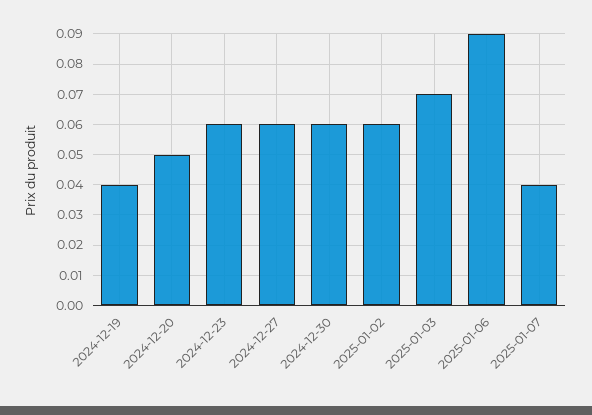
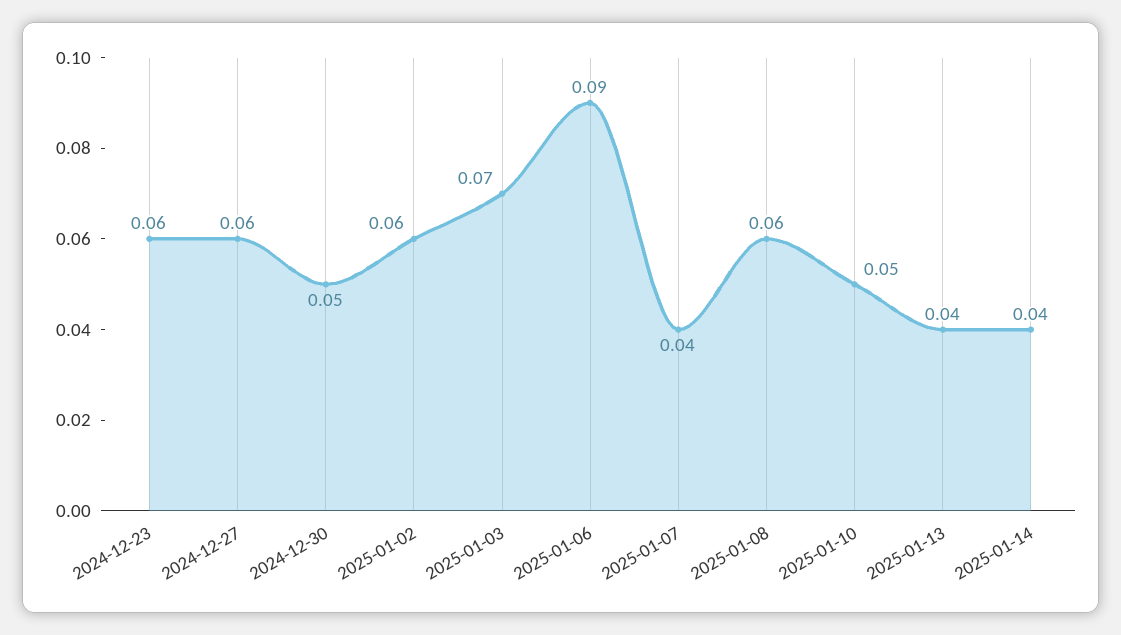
2024-12-19: 0.04 -> none
2024-12-20: 0.05 -> none
2024-12-30: 0.06 -> 0.05
2025-01-08: none -> 0.06
2025-01-10: none -> 0.05
2025-01-13: none -> 0.04
2025-01-14: none -> 0.04

